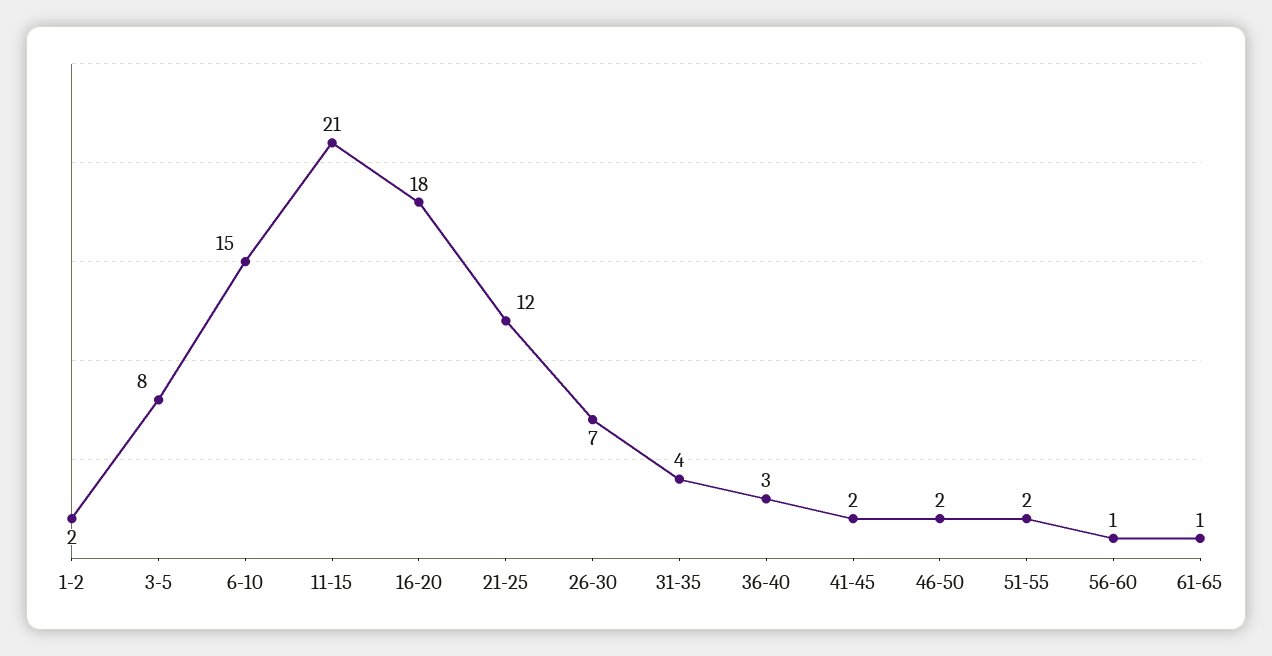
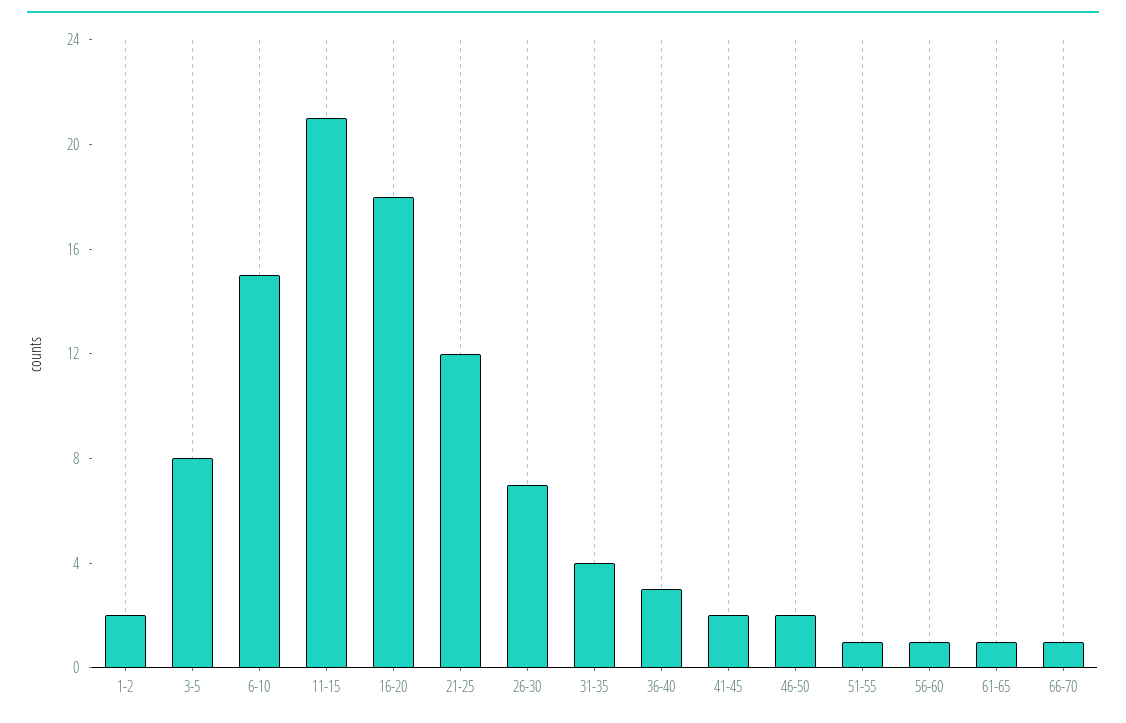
51-55: 2 -> 1
66-70: none -> 1

